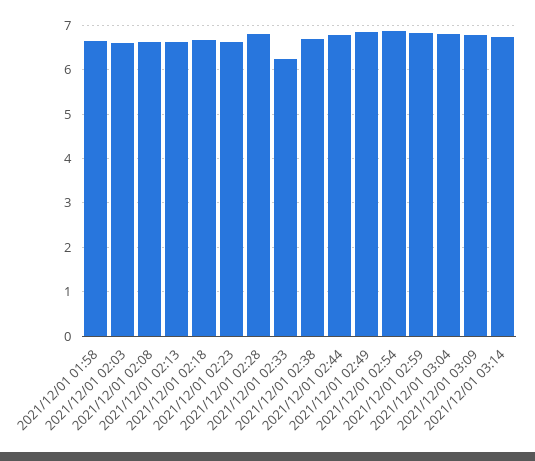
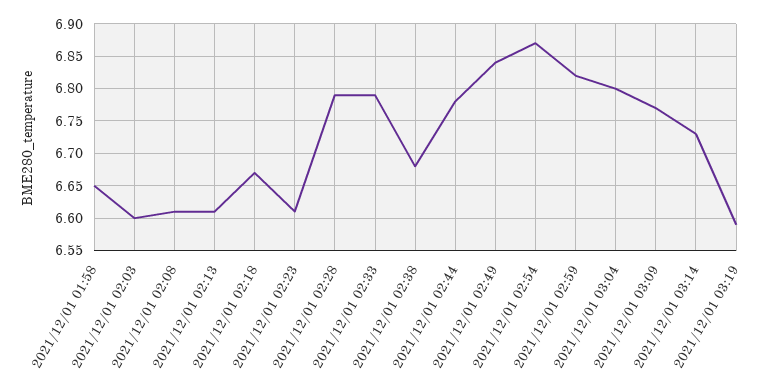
2021/12/01 02:33: 6.2 -> 6.79
2021/12/01 03:19: none -> 6.59

